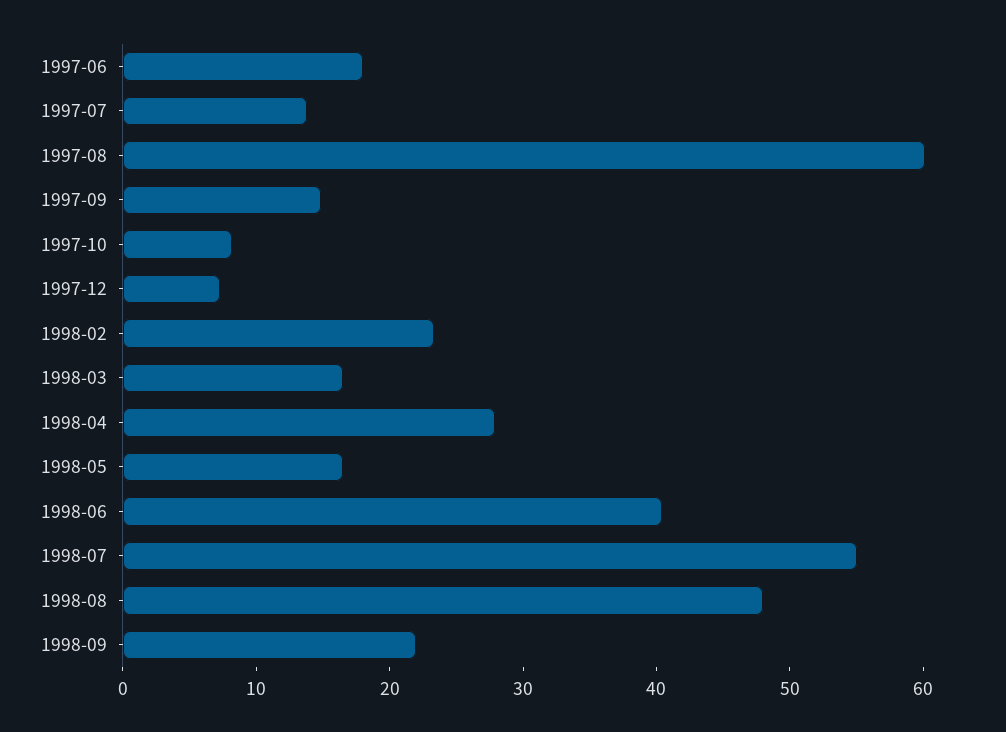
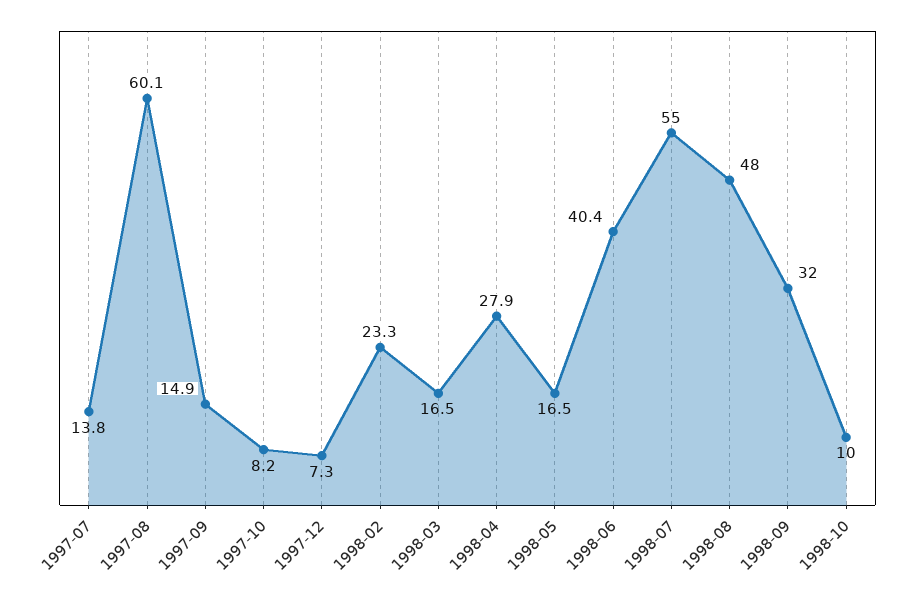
1997-06: 18 -> none
1998-09: 22 -> 32
1998-10: none -> 10

